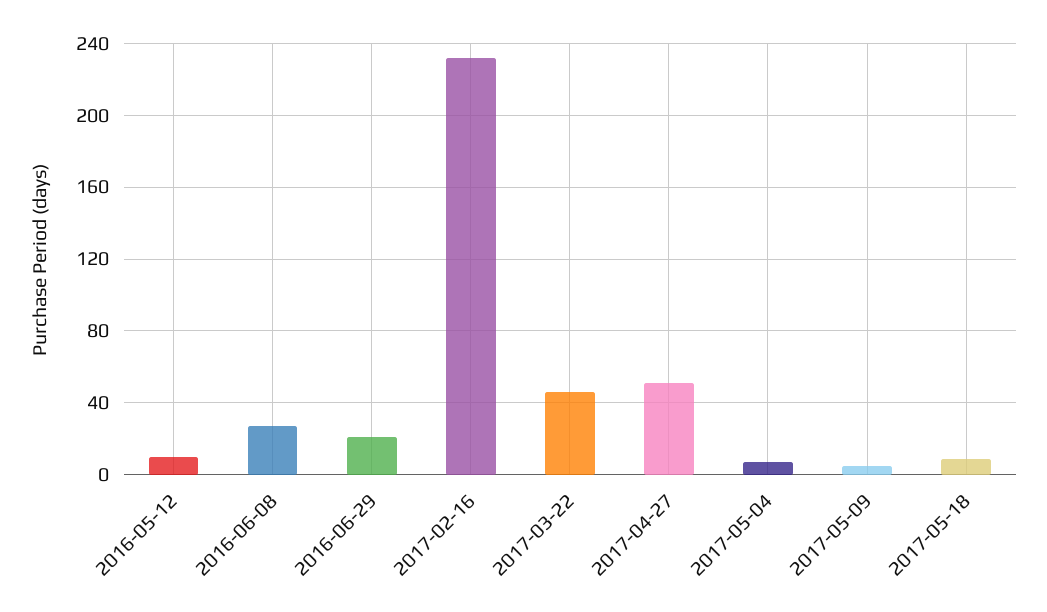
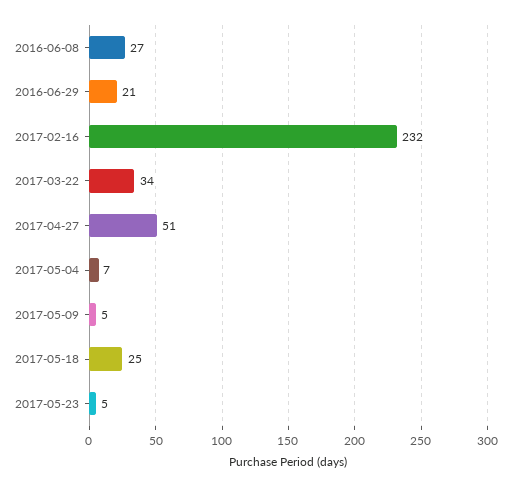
2016-05-12: 10 -> none
2017-03-22: 45 -> 34
2017-05-18: 10 -> 25
2017-05-23: none -> 5

